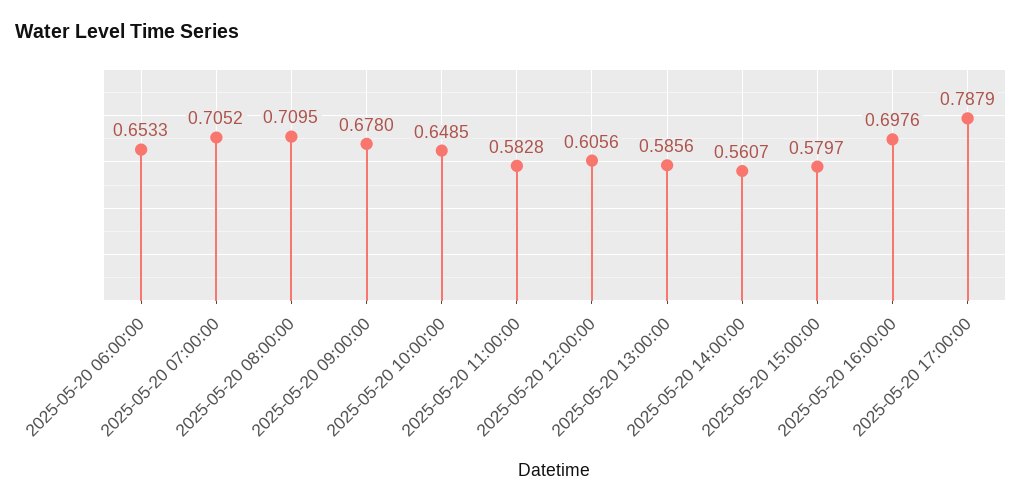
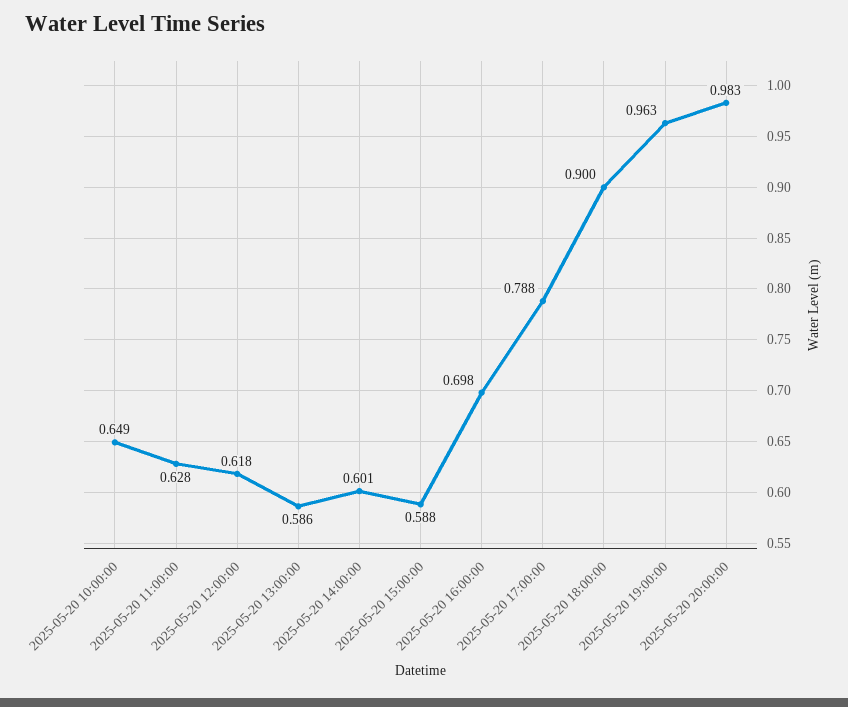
2025-05-20 06:00:00: 0.6533 -> none
2025-05-20 07:00:00: 0.7052 -> none
2025-05-20 08:00:00: 0.7095 -> none
2025-05-20 09:00:00: 0.678 -> none
2025-05-20 11:00:00: 0.5828 -> 0.628
2025-05-20 12:00:00: 0.6056 -> 0.618
2025-05-20 14:00:00: 0.5607 -> 0.601
2025-05-20 15:00:00: 0.5797 -> 0.588
2025-05-20 18:00:00: none -> 0.9
2025-05-20 19:00:00: none -> 0.963
2025-05-20 20:00:00: none -> 0.983

